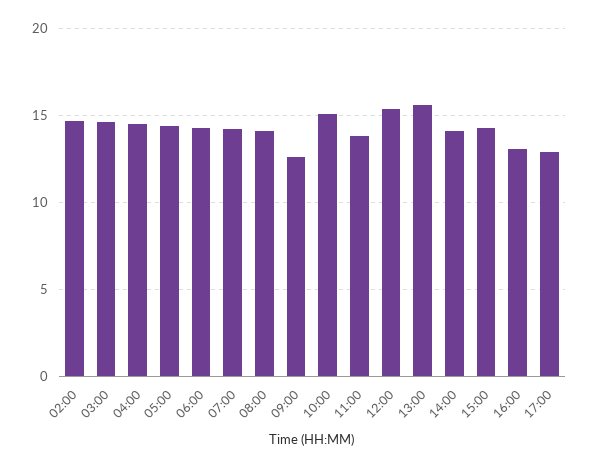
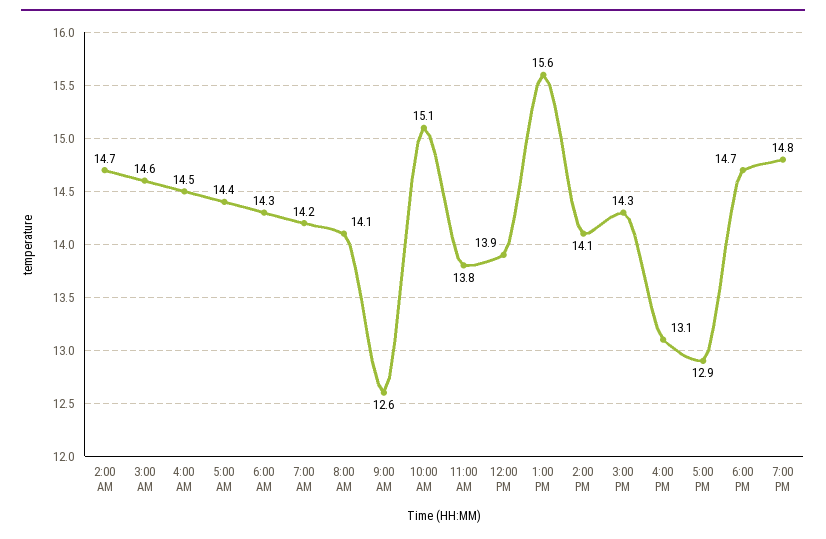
12:00: 15.5 -> 13.9
6:00 PM: none -> 14.7
7:00 PM: none -> 14.8

